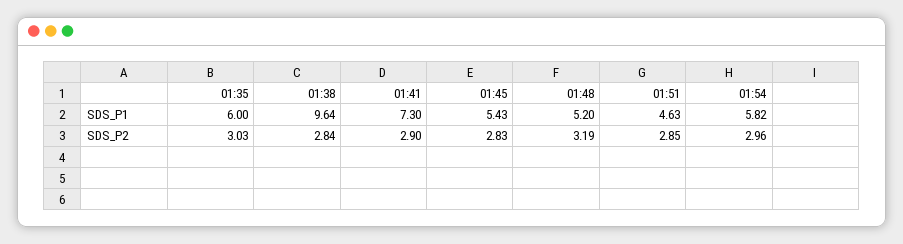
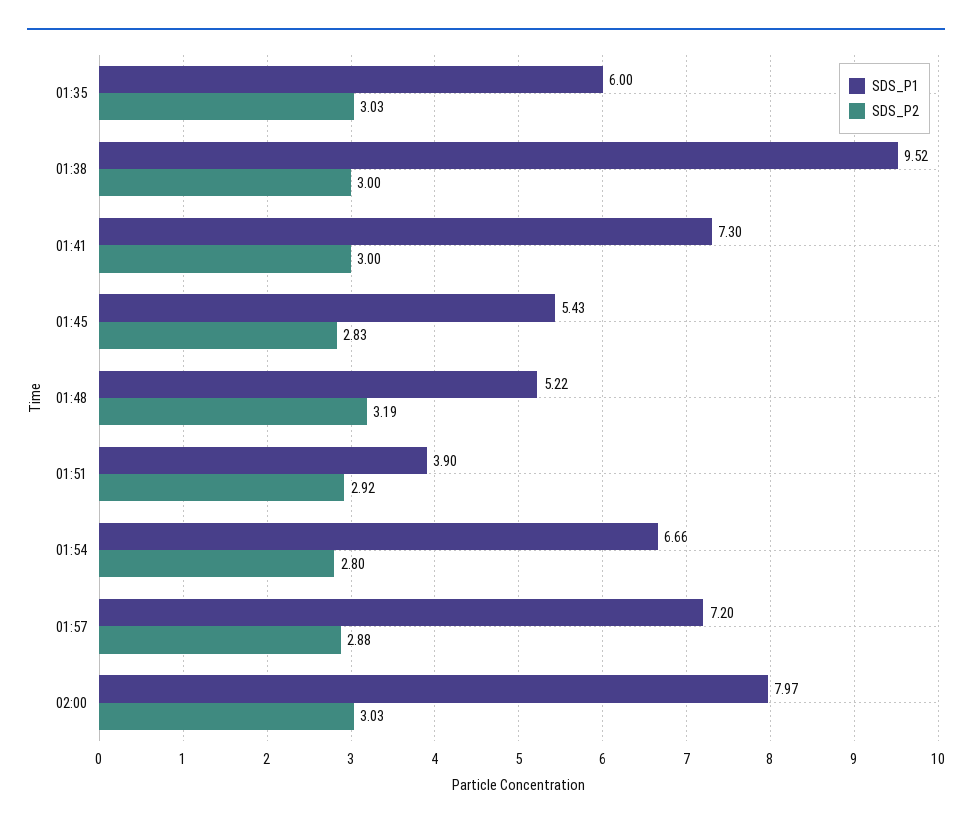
SDS_P1, 01:38: 9.64 -> 9.52
SDS_P1, 01:48: 5.2 -> 5.22
SDS_P1, 01:51: 4.63 -> 3.9
SDS_P1, 01:54: 5.82 -> 6.66
SDS_P2, 01:38: 2.84 -> 3
SDS_P2, 01:41: 2.9 -> 3
SDS_P2, 01:51: 2.85 -> 2.92
SDS_P2, 01:54: 2.96 -> 2.8
SDS_P1, 01:57: none -> 7.2
SDS_P2, 01:57: none -> 2.88
SDS_P1, 02:00: none -> 7.97
SDS_P2, 02:00: none -> 3.03

